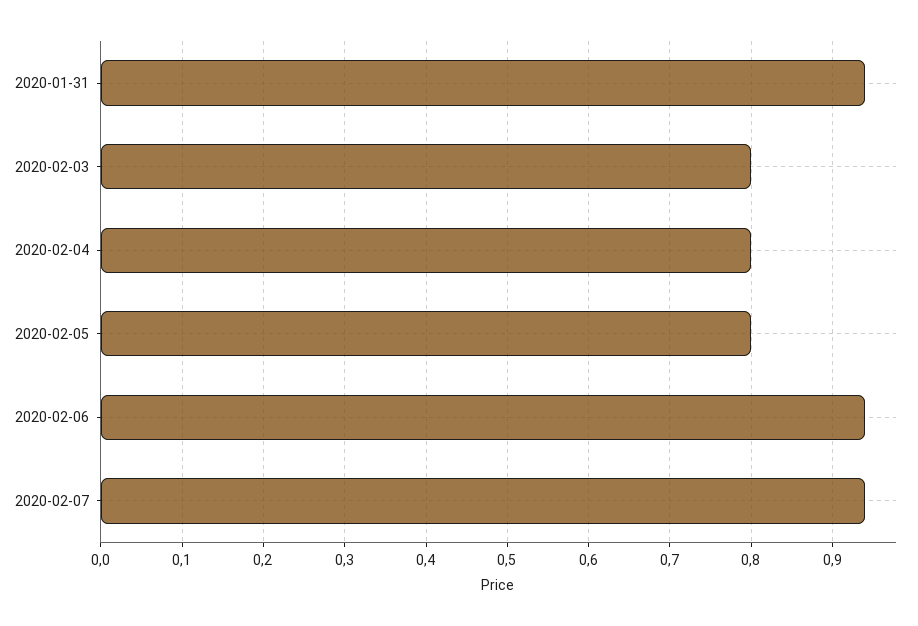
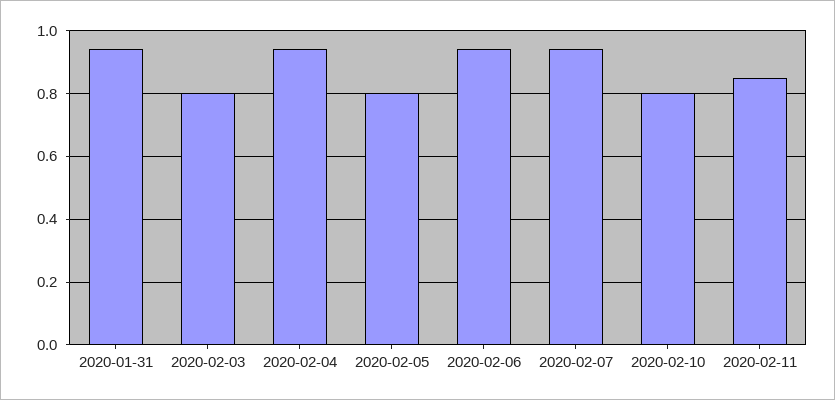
2020-02-04: 0.8 -> 0.95
2020-02-10: none -> 0.8
2020-02-11: none -> 0.85

